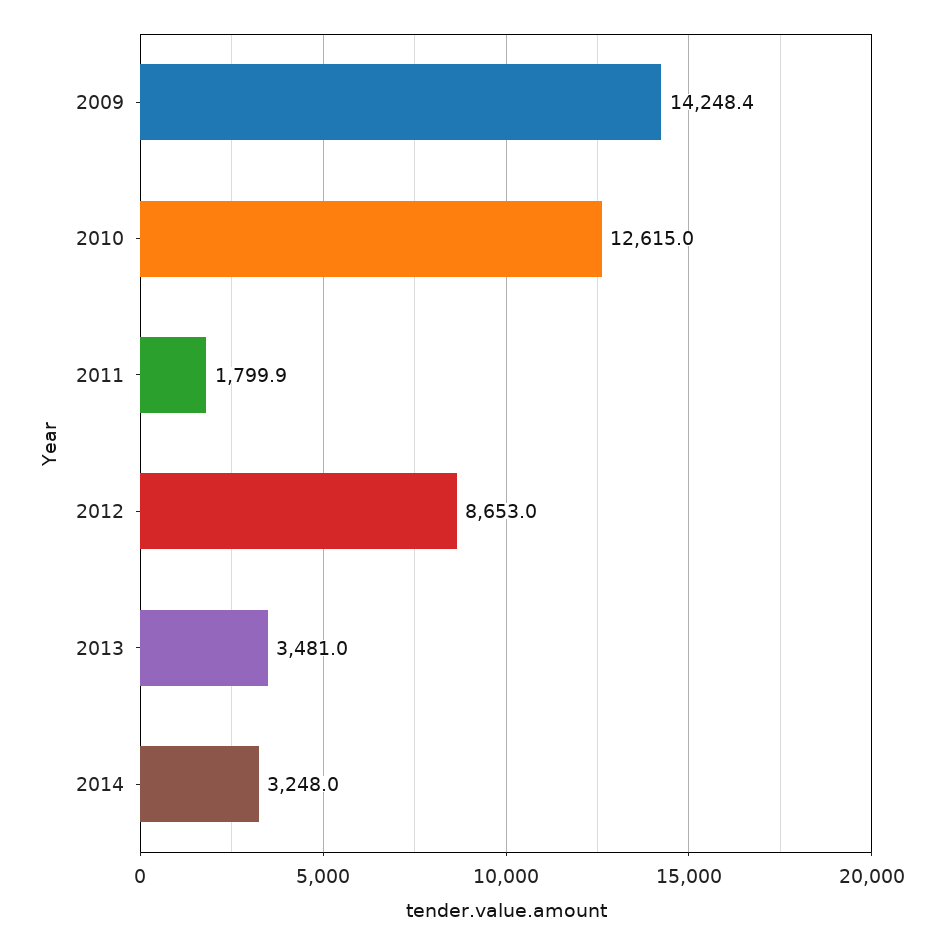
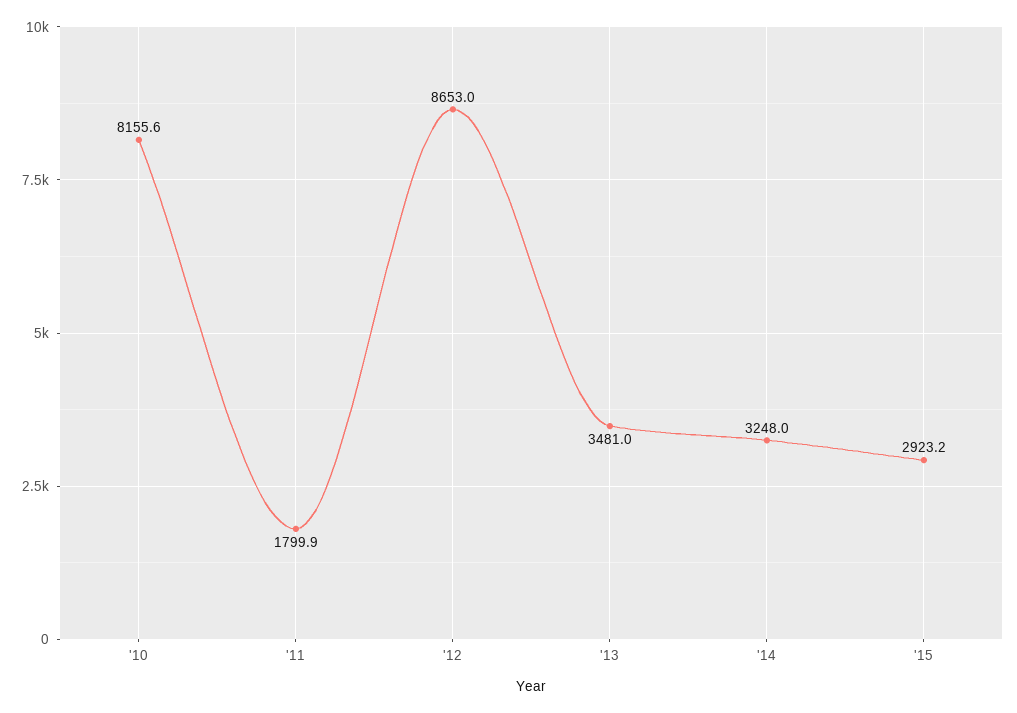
2009: 14248.4 -> none
2010: 12615 -> 8155.6
'15: none -> 2923.2

